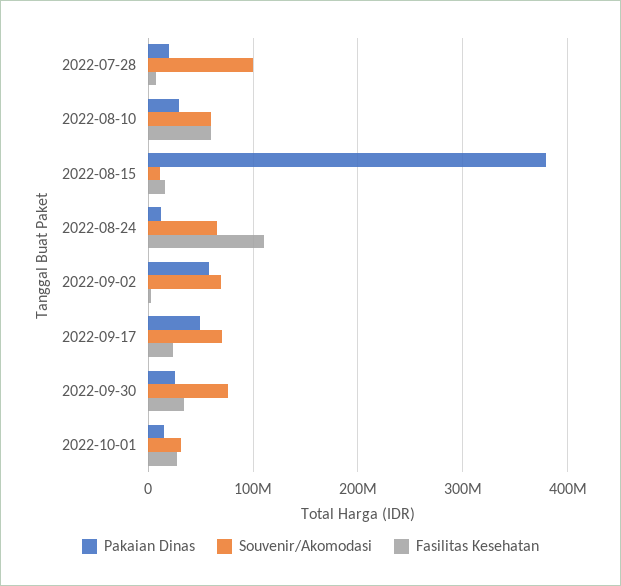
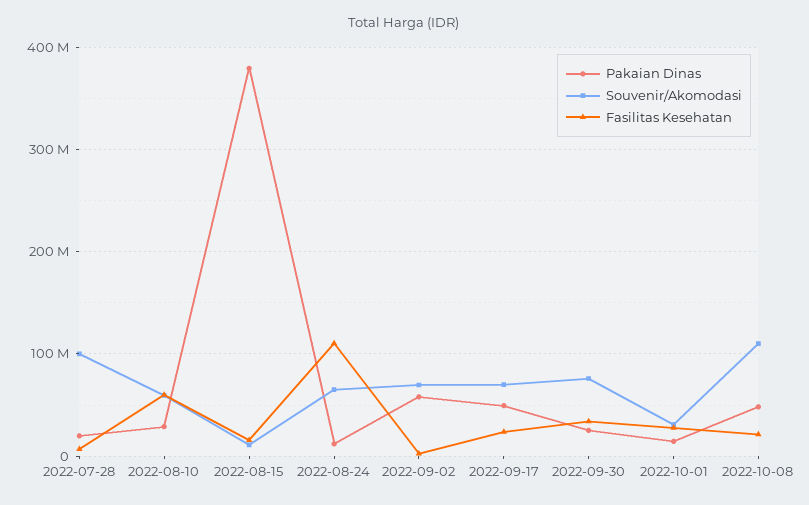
Pakaian Dinas, 2022-10-08: none -> 50000000
Souvenir/Akomodasi, 2022-10-08: none -> 110000000
Fasilitas Kesehatan, 2022-10-08: none -> 20000000

